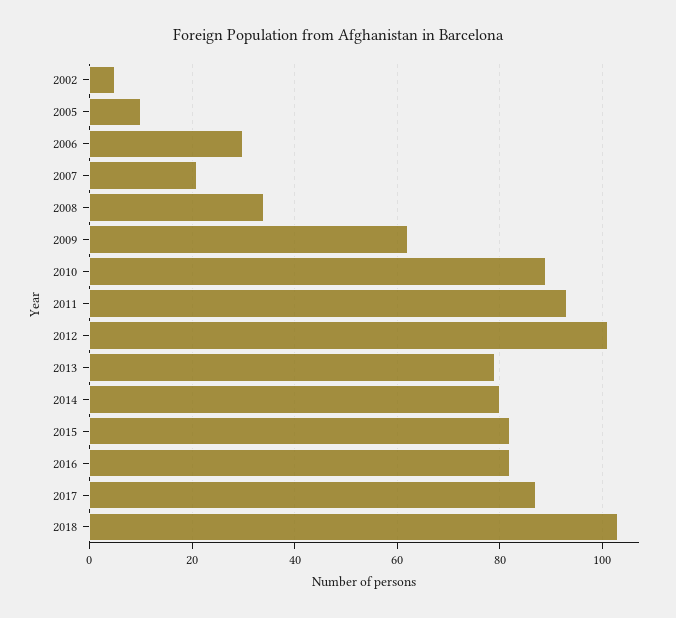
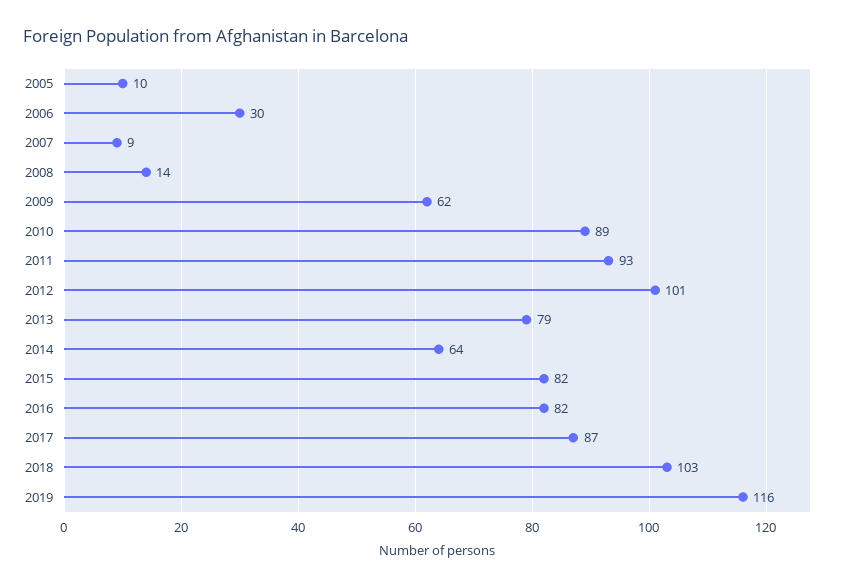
2002: 5 -> none
2007: 20 -> 9
2008: 35 -> 14
2014: 80 -> 64
2019: none -> 116

